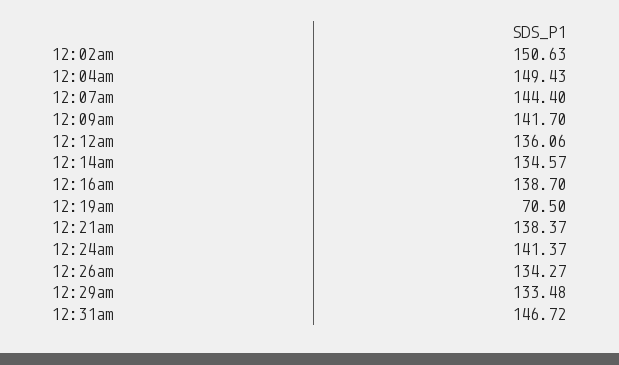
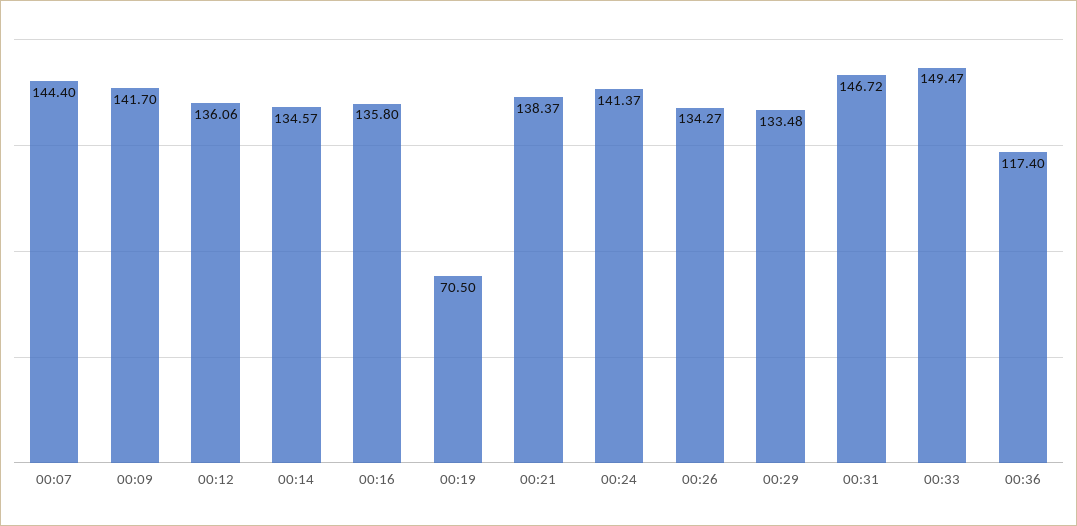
12:02am: 150.63 -> none
12:04am: 149.43 -> none
12:16am: 138.7 -> 135.8
00:33: none -> 149.47
00:36: none -> 117.4

